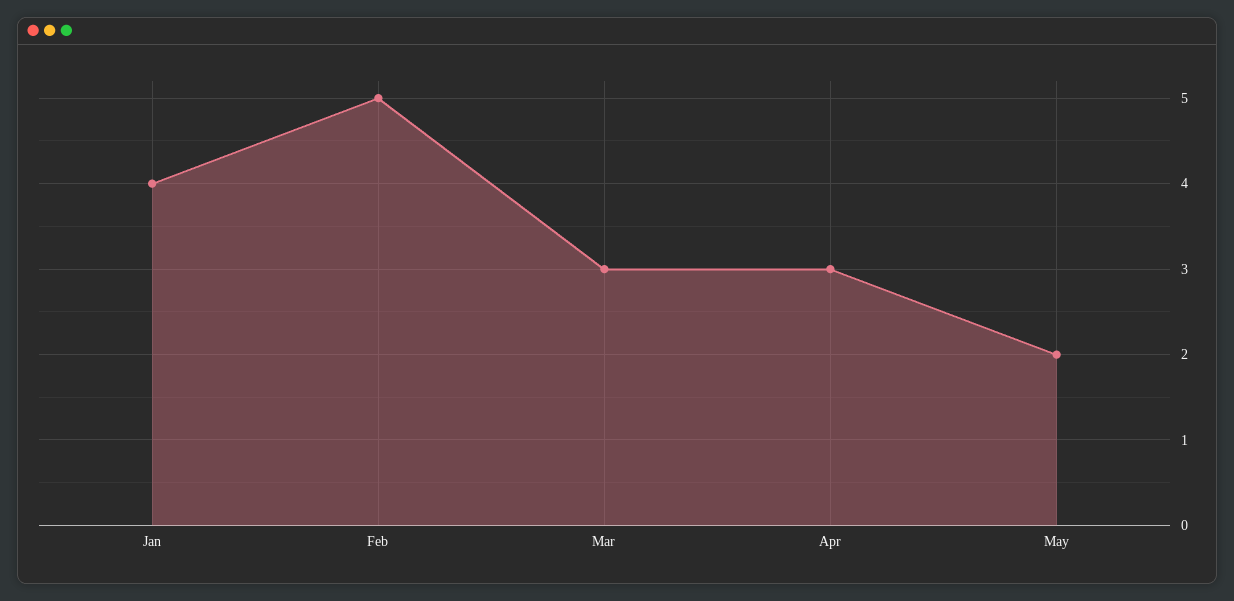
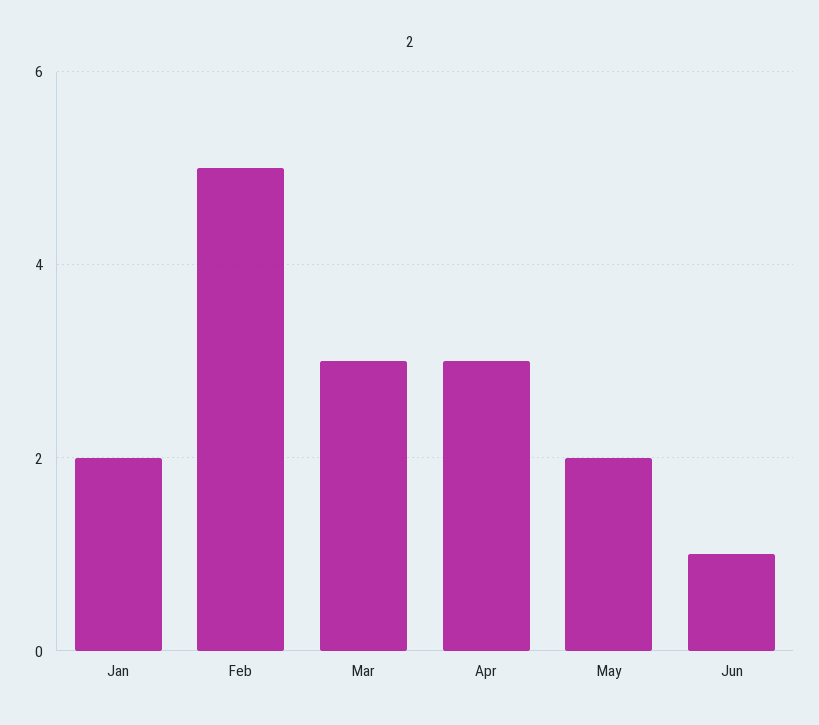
Jan: 4 -> 2
Jun: none -> 1

